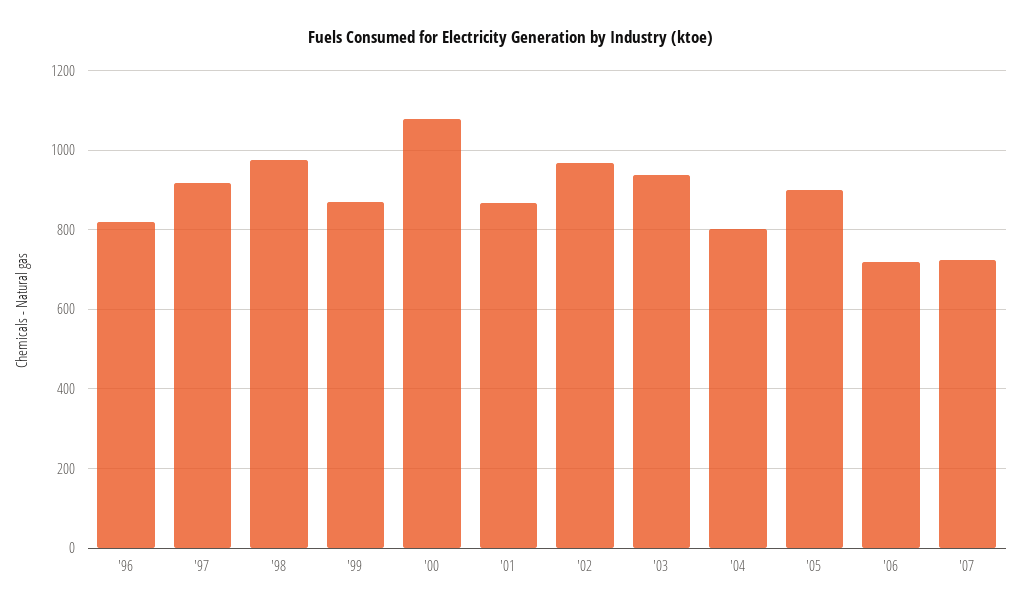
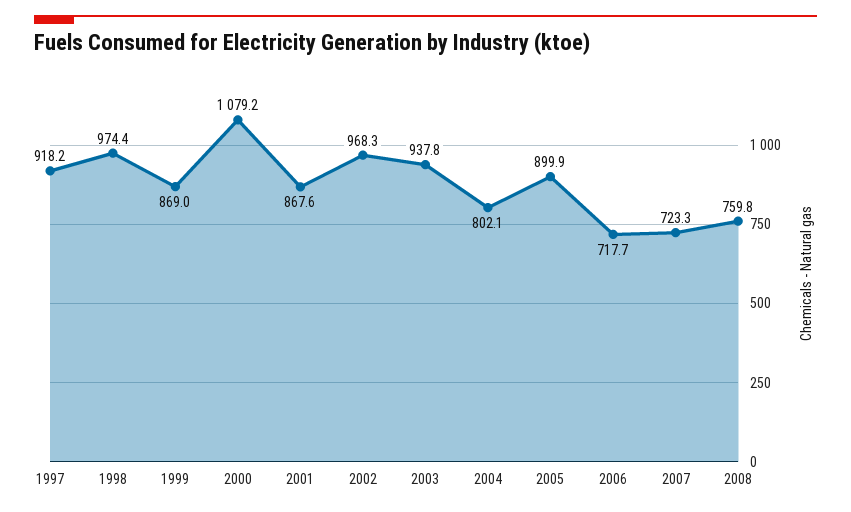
'96: 820 -> none
2008: none -> 759.8

